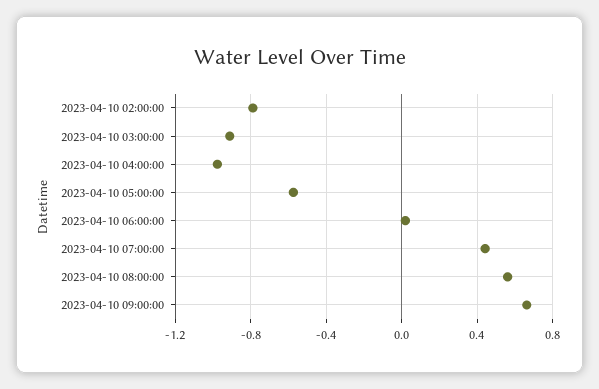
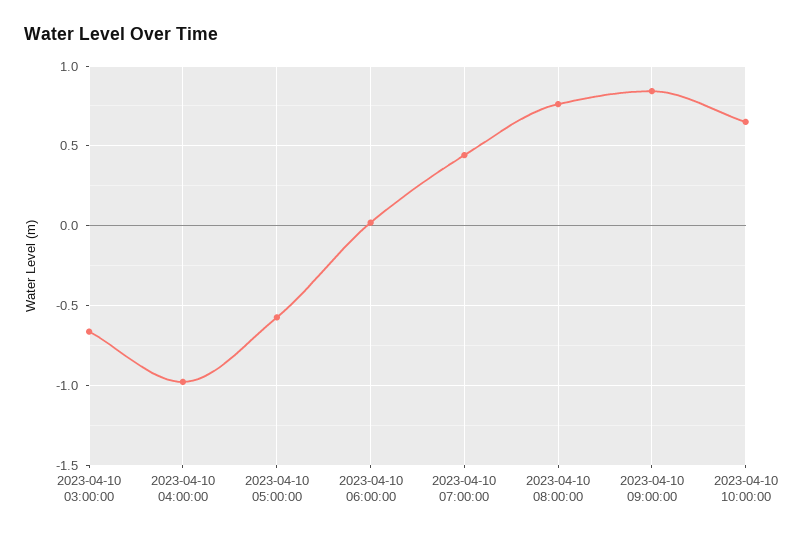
2023-04-10 02:00:00: -0.8 -> none
2023-04-10 03:00:00: -0.9 -> -0.65
2023-04-10 08:00:00: 0.55 -> 0.75
2023-04-10 09:00:00: 0.65 -> 0.85
2023-04-10 10:00:00: none -> 0.65

